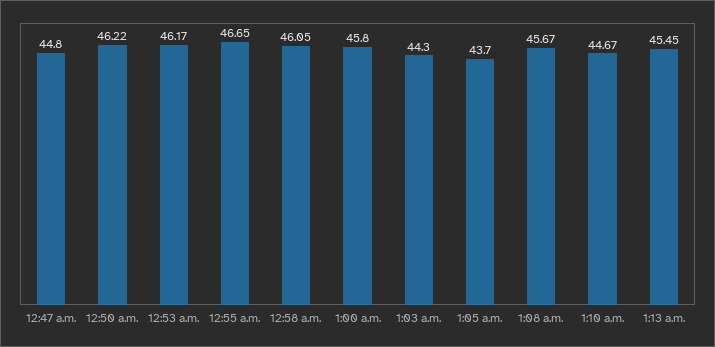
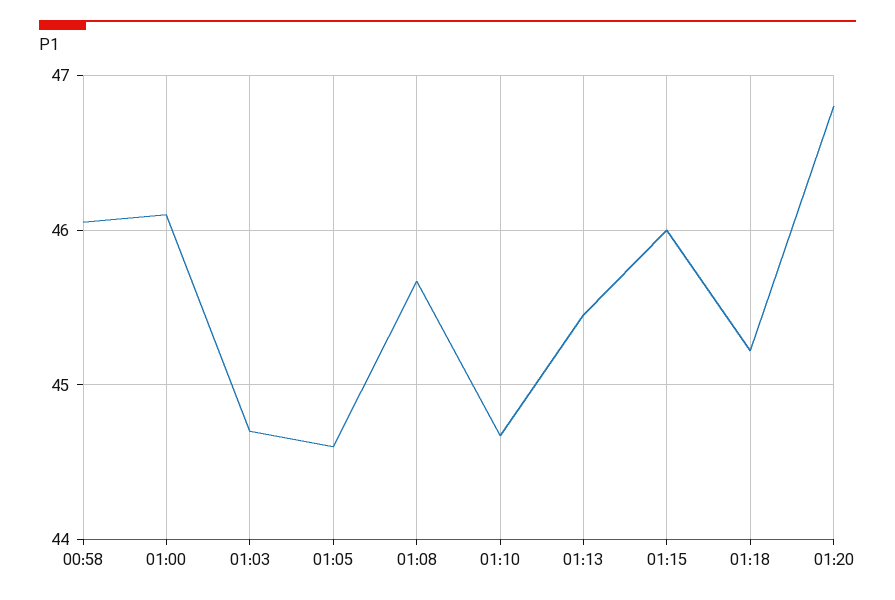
12:47 a.m.: 44.8 -> none
12:50 a.m.: 46.22 -> none
12:53 a.m.: 46.17 -> none
12:55 a.m.: 46.65 -> none
1:00 a.m.: 45.8 -> 46.1
1:03 a.m.: 44.3 -> 44.7
1:05 a.m.: 43.7 -> 44.6
01:15: none -> 46
01:18: none -> 45.2
01:20: none -> 46.8

